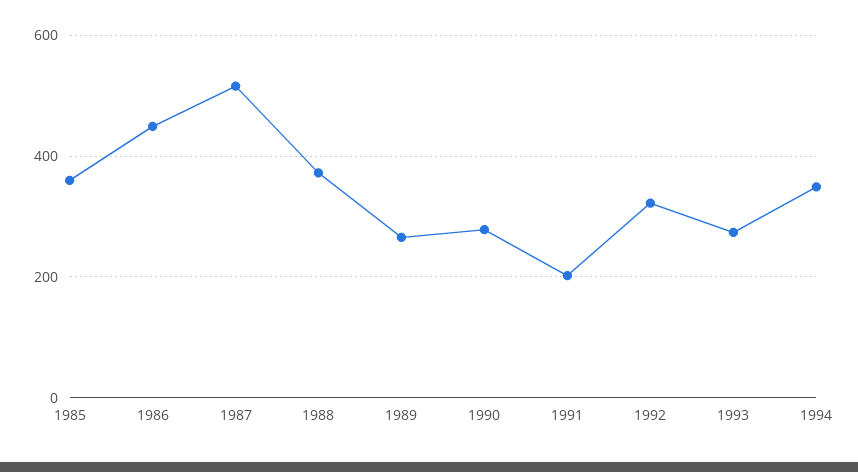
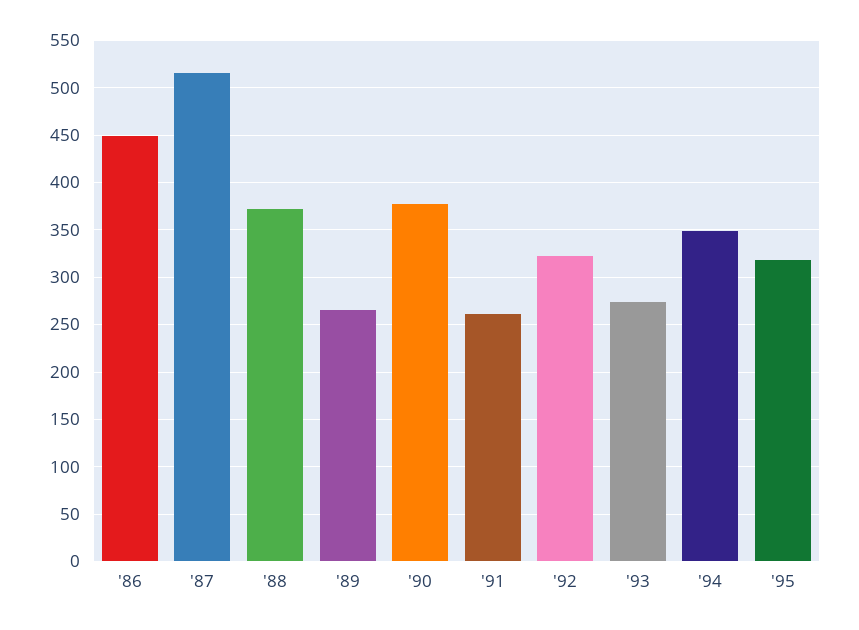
1985: 360 -> none
1990: 280 -> 380
1991: 200 -> 260
'95: none -> 320

